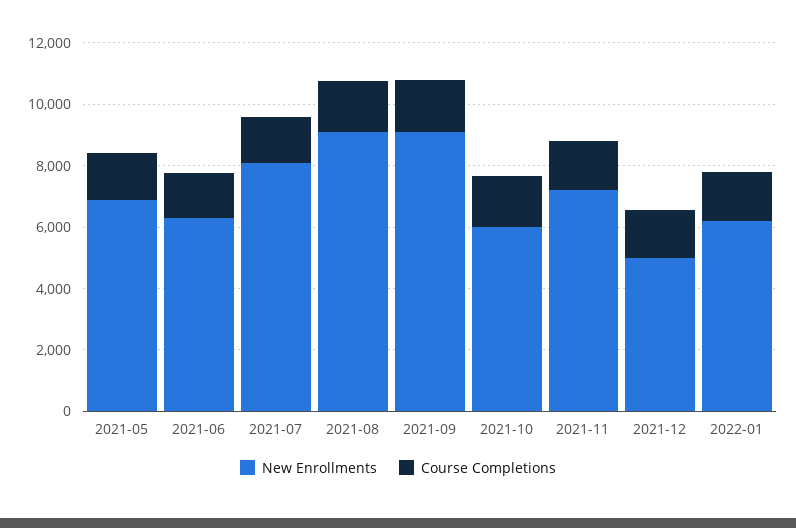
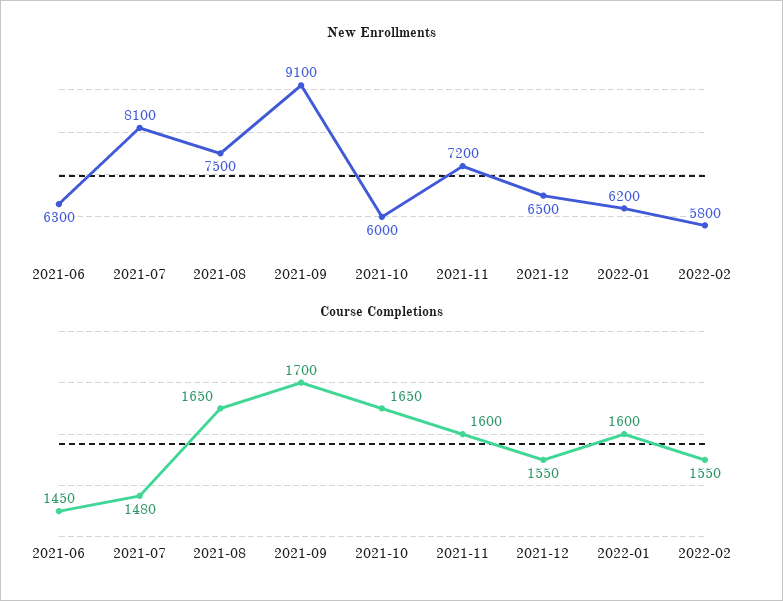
New Enrollments, 2021-05: 7000 -> none
Course Completions, 2021-05: 1500 -> none
New Enrollments, 2021-08: 9000 -> 7500
New Enrollments, 2021-12: 5000 -> 6500
New Enrollments, 2022-02: none -> 5800
Course Completions, 2022-02: none -> 1550

